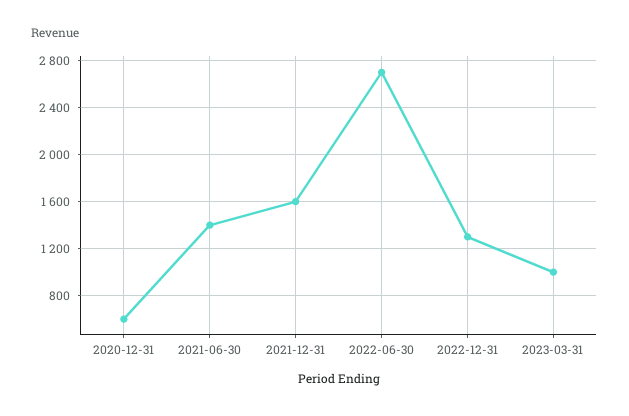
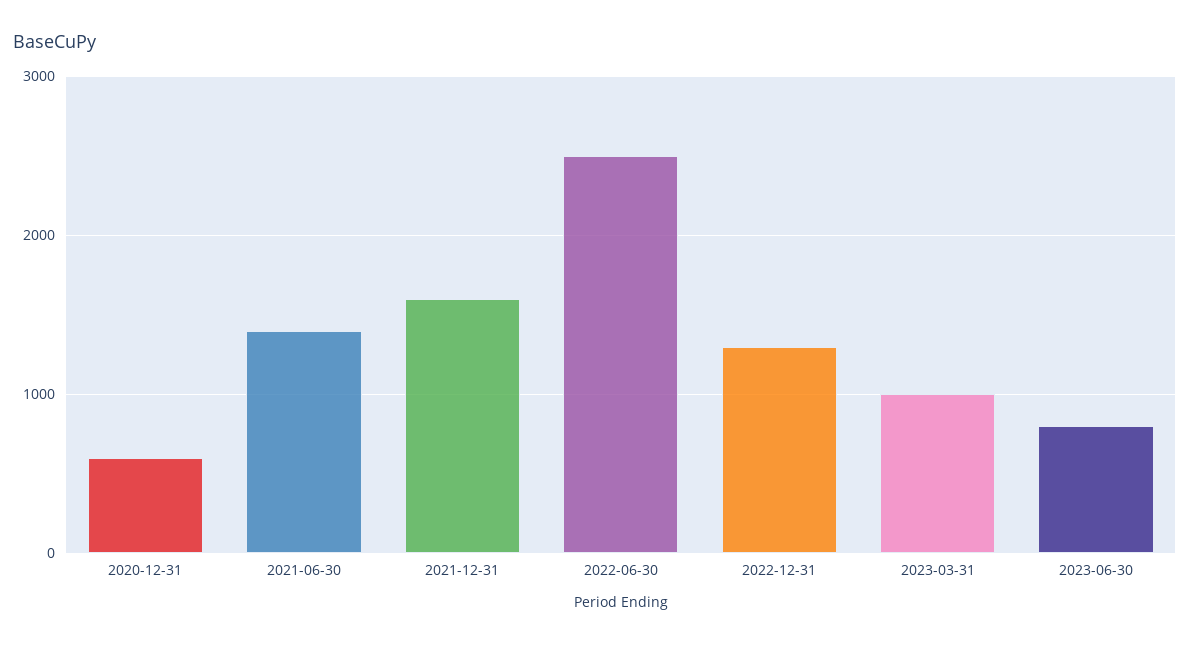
2022-06-30: 2700 -> 2500
2023-06-30: none -> 800

